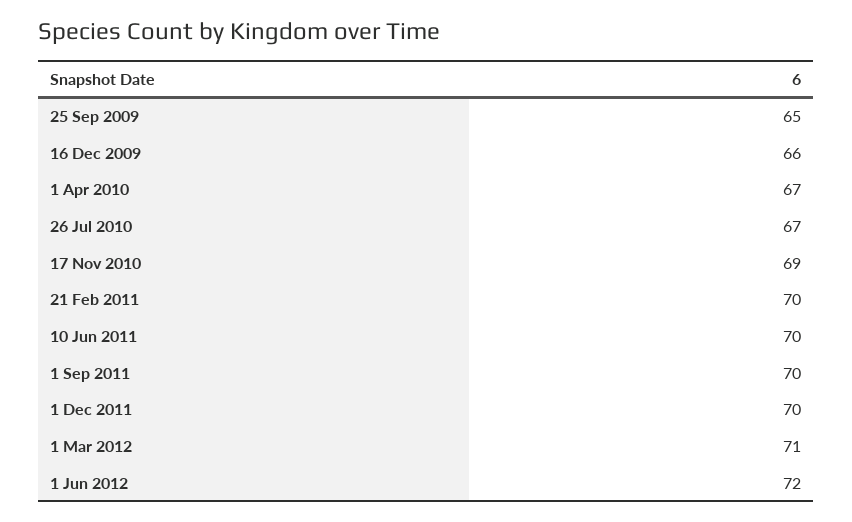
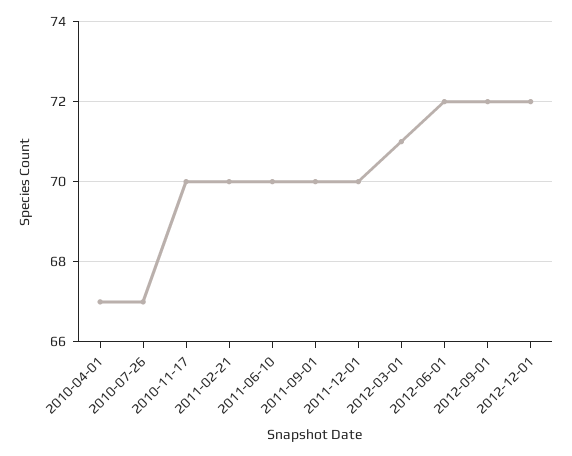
25 Sep 2009: 65 -> none
16 Dec 2009: 66 -> none
17 Nov 2010: 69 -> 70
2012-09-01: none -> 72
2012-12-01: none -> 72

